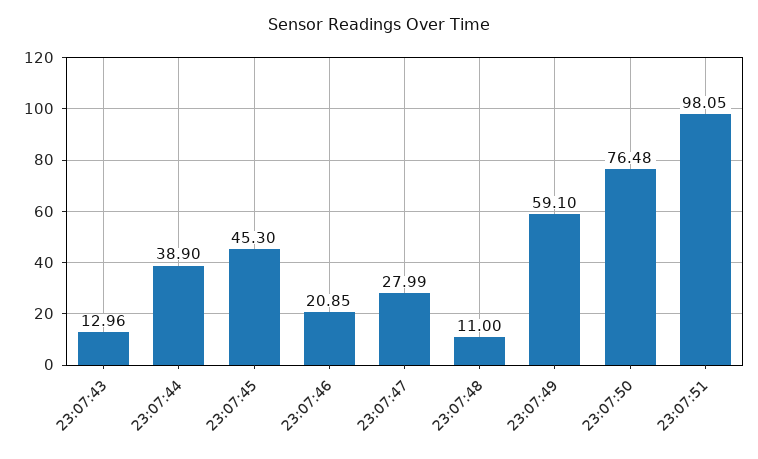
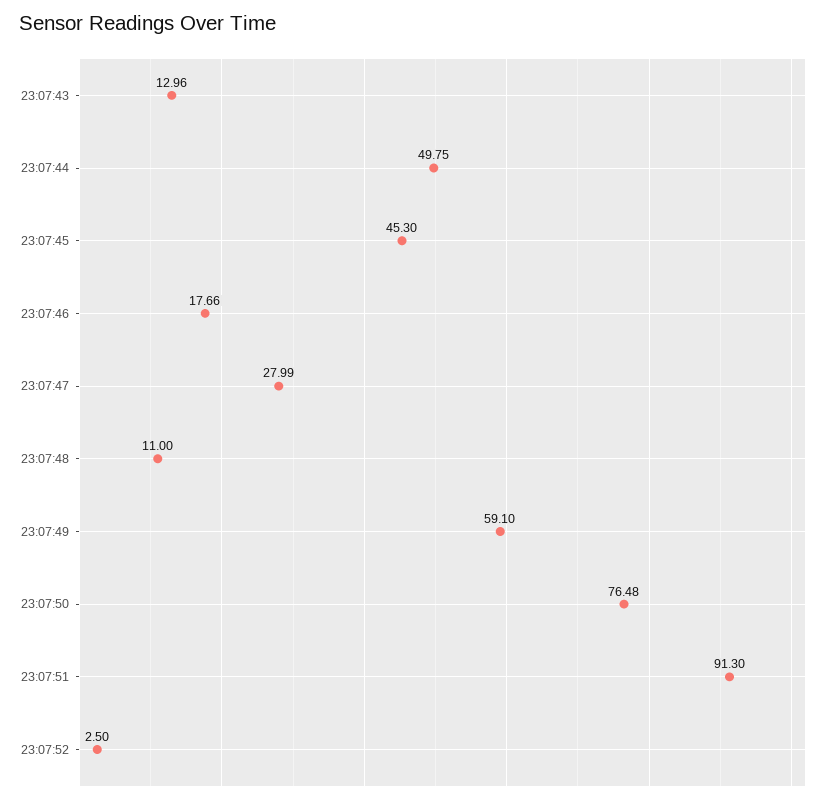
23:07:44: 38.9 -> 49.75
23:07:46: 20.85 -> 17.66
23:07:51: 98.05 -> 91.3
23:07:52: none -> 2.5

